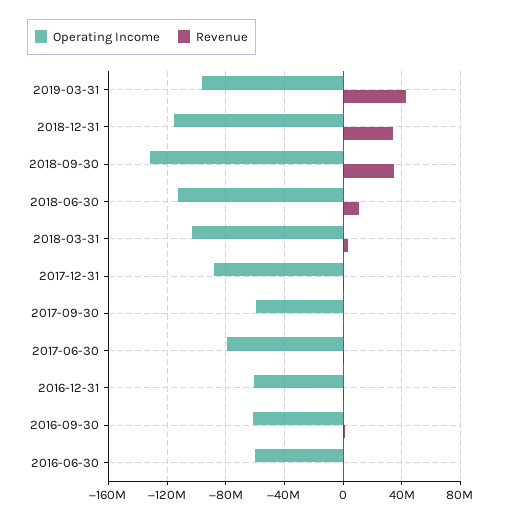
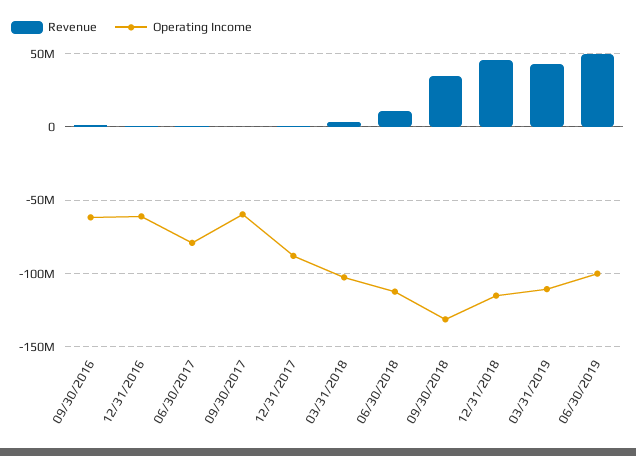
Operating Income, 2019-03-31: -95000000 -> -110000000
Revenue, 2018-12-31: 35000000 -> 45000000
Operating Income, 2016-06-30: -60000000 -> none
Revenue, 2016-06-30: 0 -> none
Revenue, 06/30/2019: none -> 50000000
Operating Income, 06/30/2019: none -> -100000000

